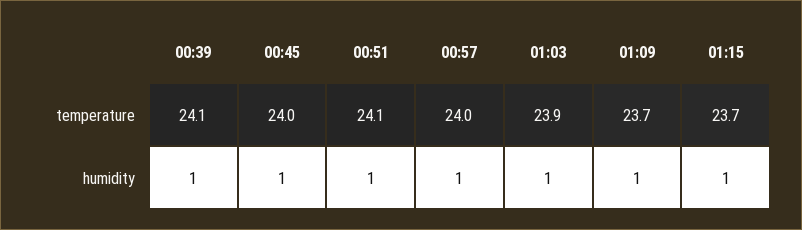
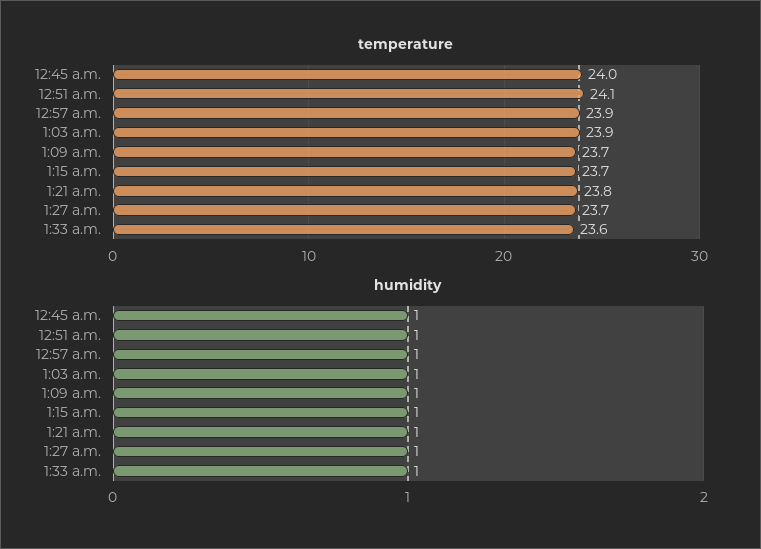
temperature, 00:39: 24.1 -> none
temperature, 00:57: 24 -> 23.9
humidity, 00:39: 1 -> none
temperature, 1:21 a.m.: none -> 23.8
temperature, 1:27 a.m.: none -> 23.7
temperature, 1:33 a.m.: none -> 23.6
humidity, 1:21 a.m.: none -> 1
humidity, 1:27 a.m.: none -> 1
humidity, 1:33 a.m.: none -> 1

